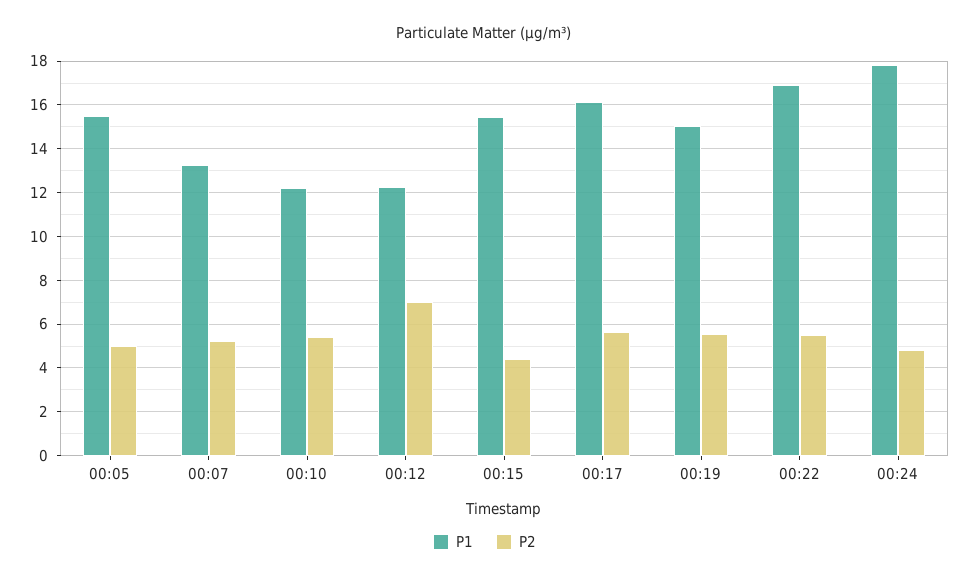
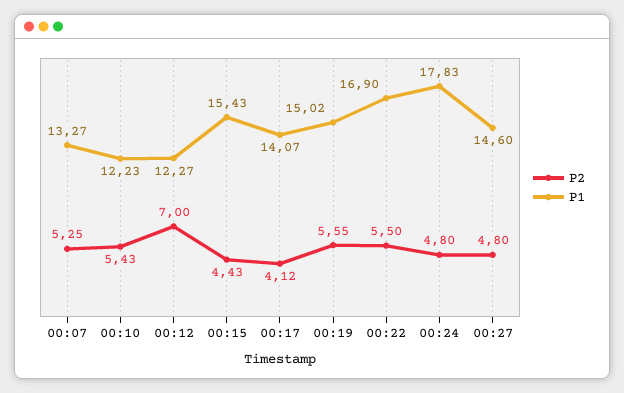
P1, 00:05: 15.5 -> none
P2, 00:05: 5 -> none
P1, 00:17: 16 -> 14.07
P2, 00:17: 5.5 -> 4.12
P2, 00:27: none -> 4.8
P1, 00:27: none -> 14.6

